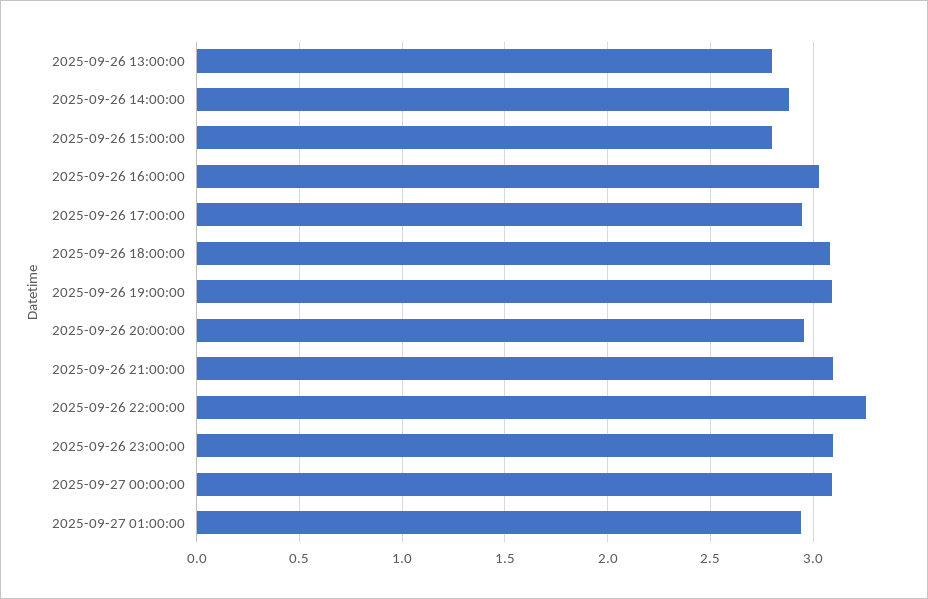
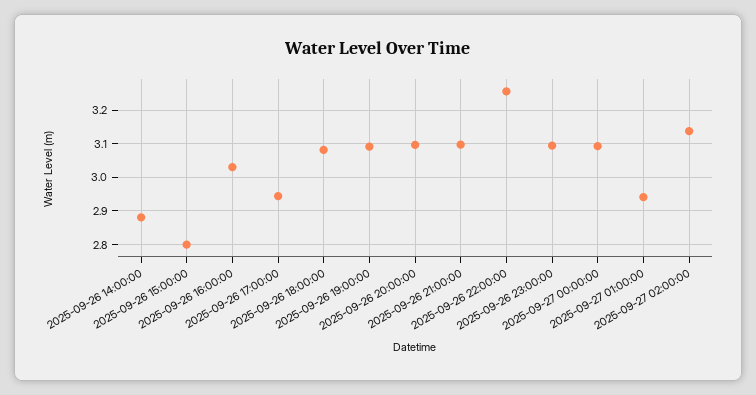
2025-09-26 13:00:00: 2.8 -> none
2025-09-26 20:00:00: 2.95 -> 3.1
2025-09-27 02:00:00: none -> 3.14

